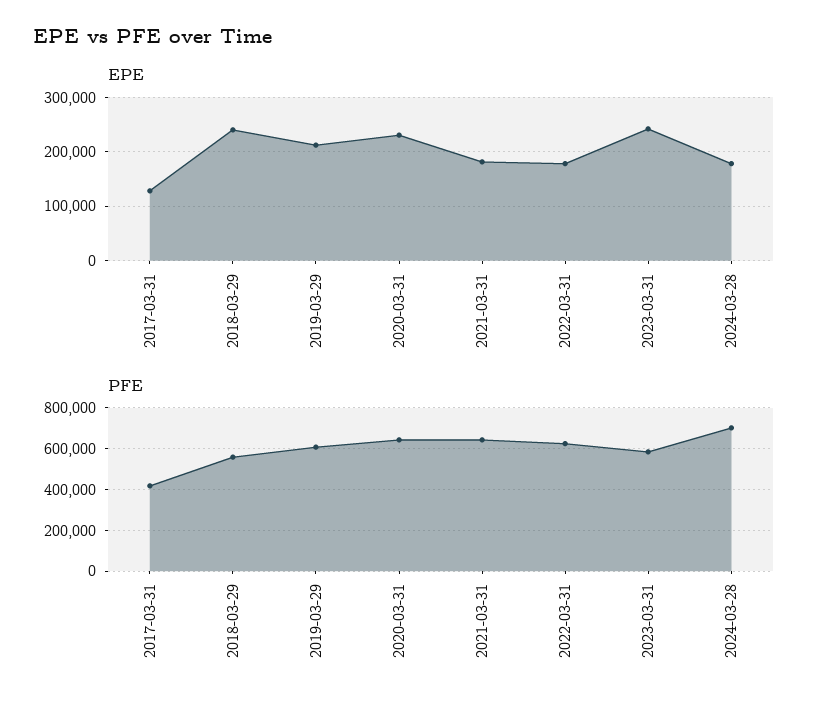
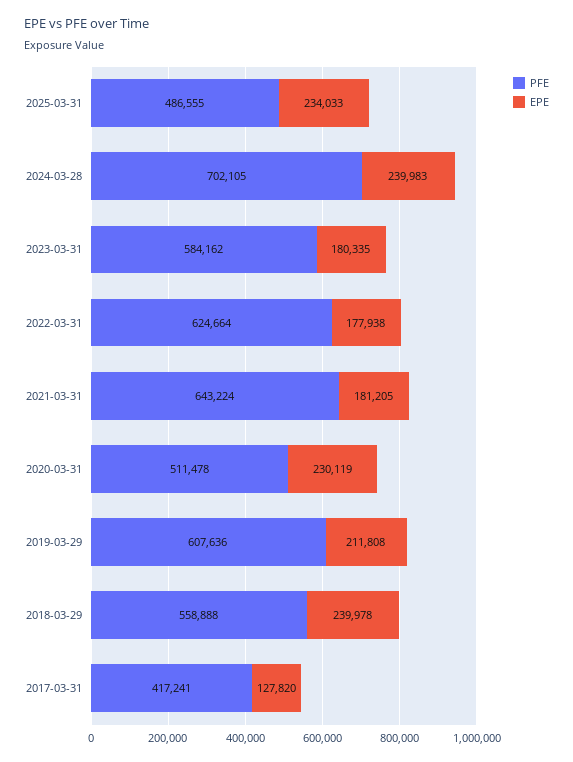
EPE, 2023-03-31: 240000 -> 180335
EPE, 2024-03-28: 180000 -> 239983
PFE, 2020-03-31: 650000 -> 511478
PFE, 2025-03-31: none -> 486555
EPE, 2025-03-31: none -> 234033

